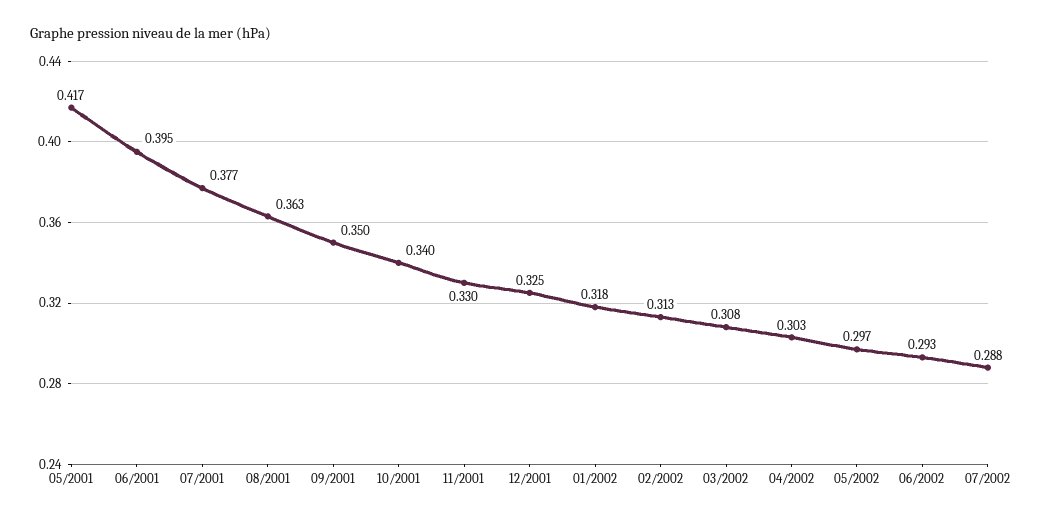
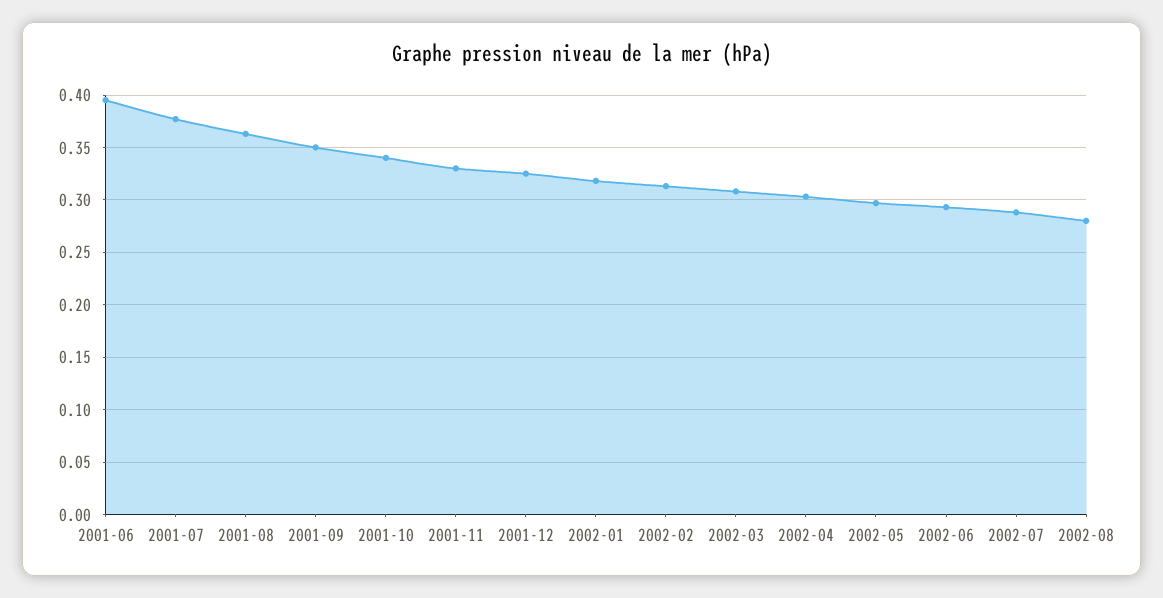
05/2001: 0.417 -> none
2002-08: none -> 0.28

